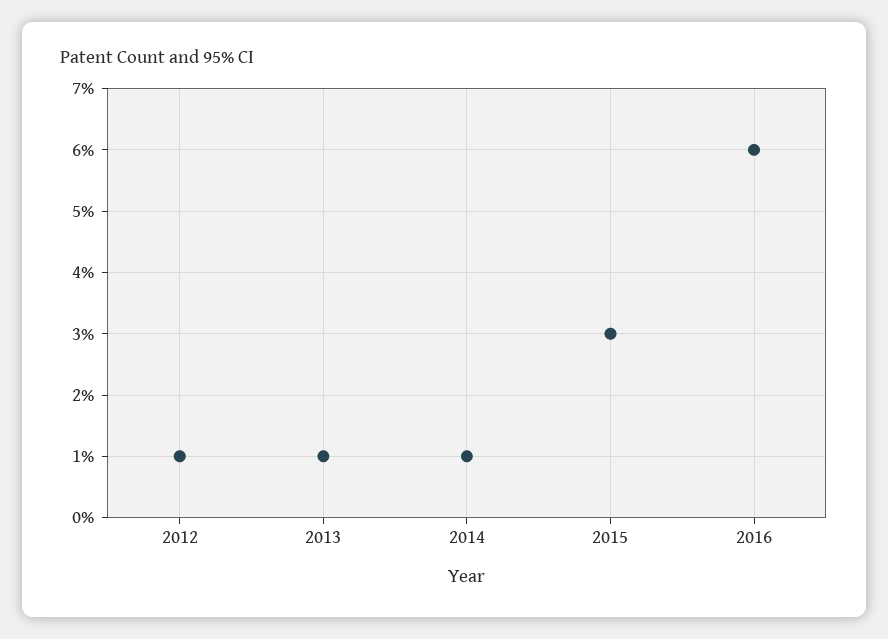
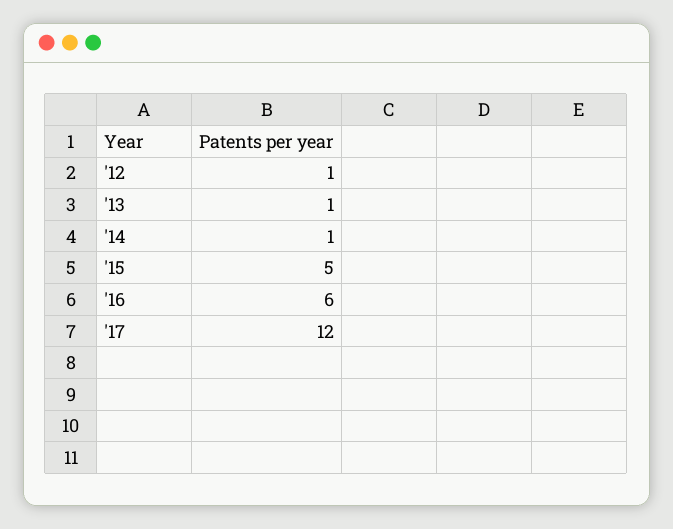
2015: 3 -> 5
'17: none -> 12

